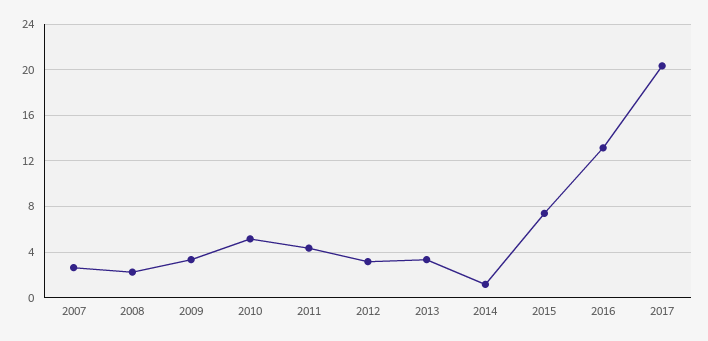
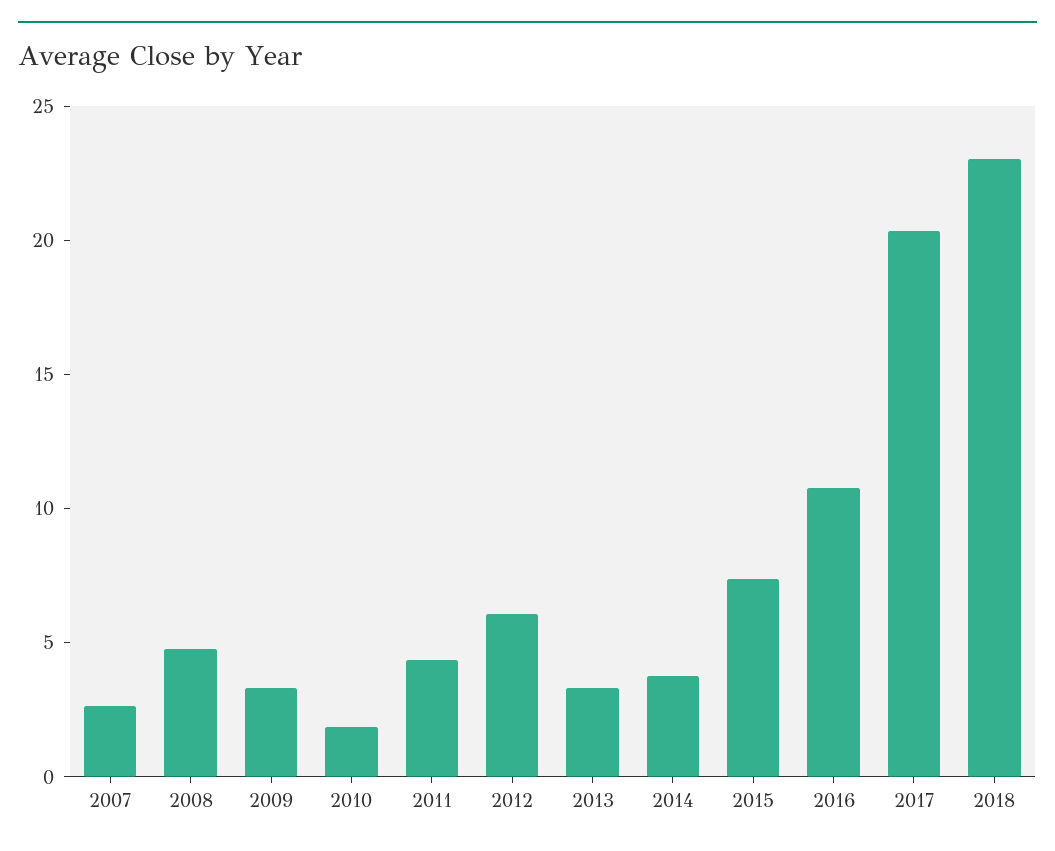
2008: 2 -> 5
2010: 5 -> 2
2012: 3 -> 6
2014: 1 -> 4
2016: 13 -> 11
2018: none -> 23

